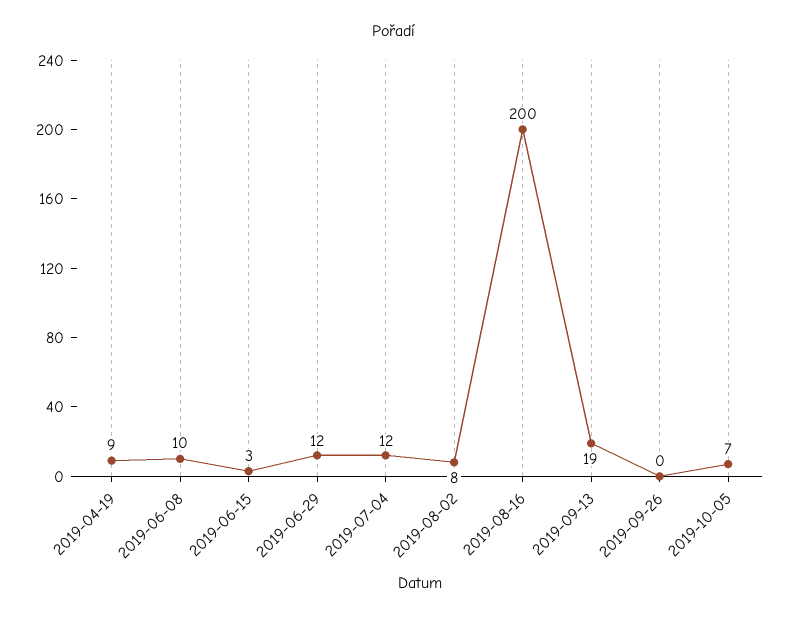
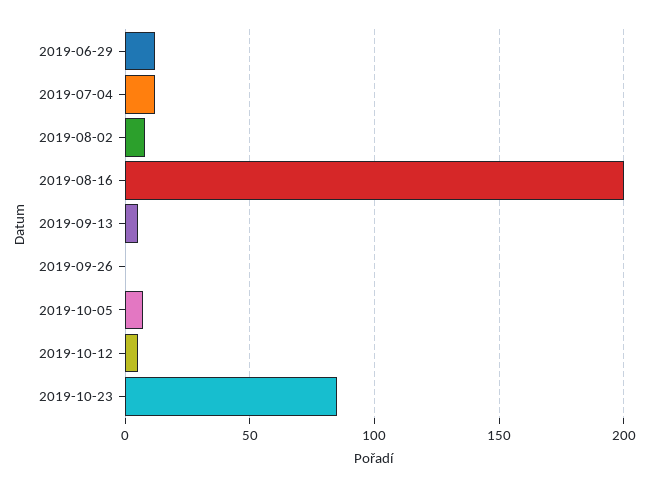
2019-04-19: 9 -> none
2019-06-08: 10 -> none
2019-06-15: 3 -> none
2019-09-13: 19 -> 5
2019-10-12: none -> 5
2019-10-23: none -> 85

